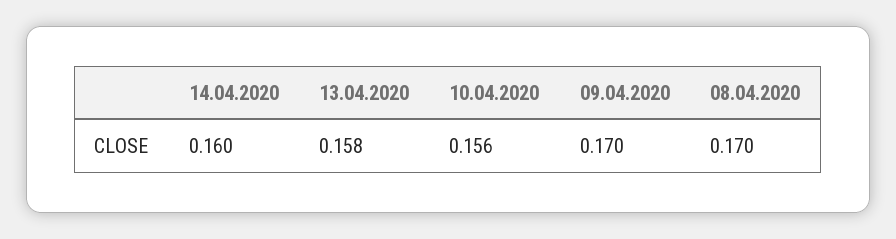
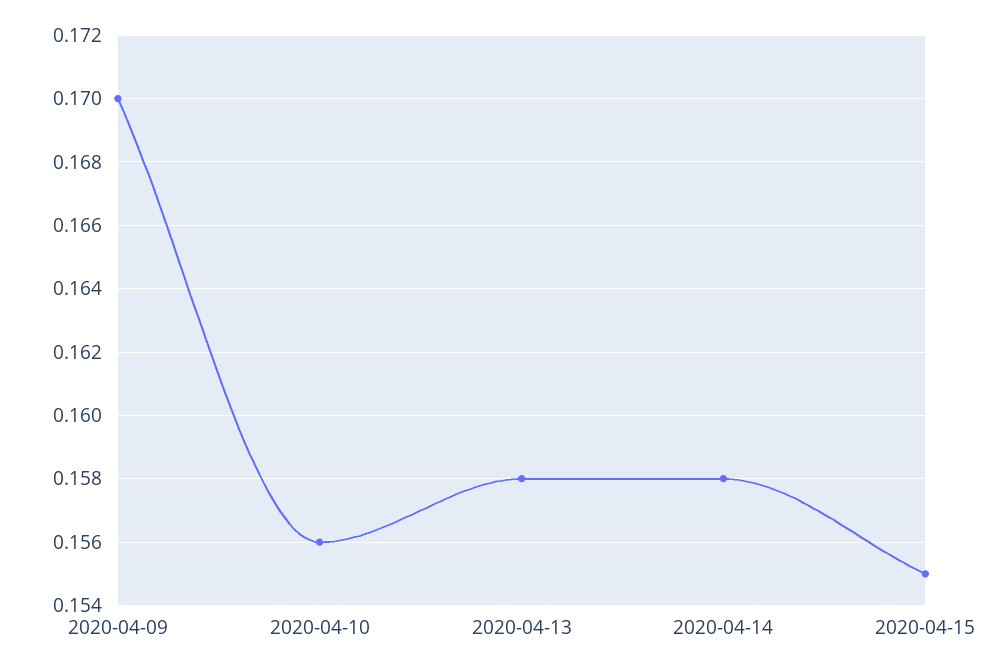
14.04.2020: 0.16 -> 0.158
08.04.2020: 0.17 -> none
2020-04-15: none -> 0.155

